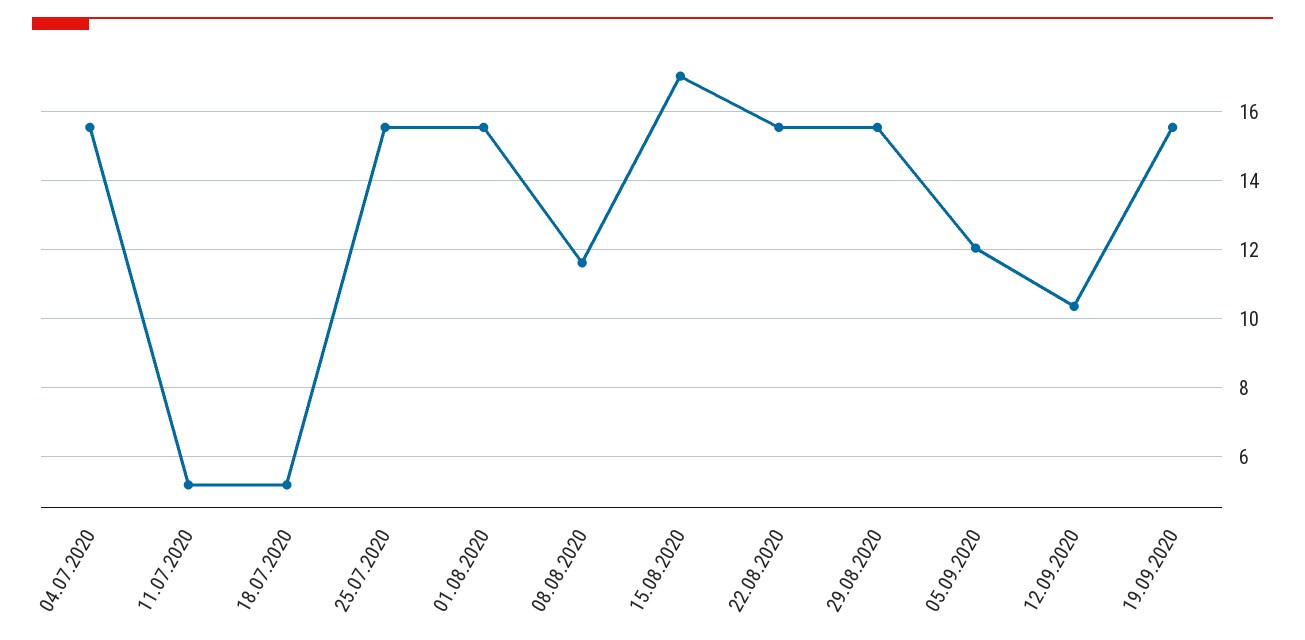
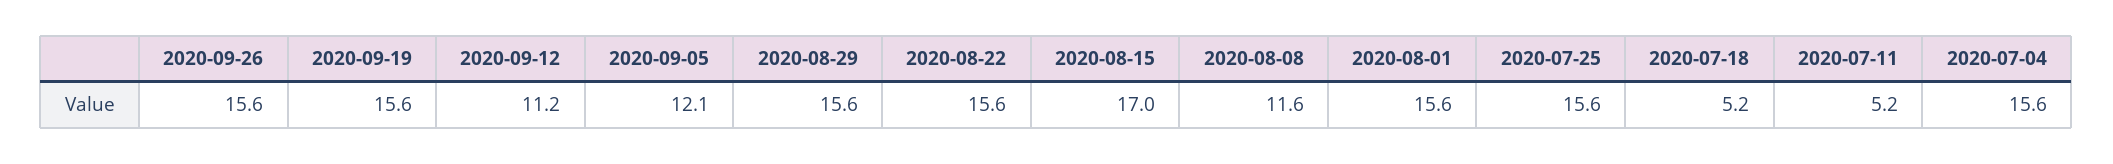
12.09.2020: 10.4 -> 11.2
2020-09-26: none -> 15.6

